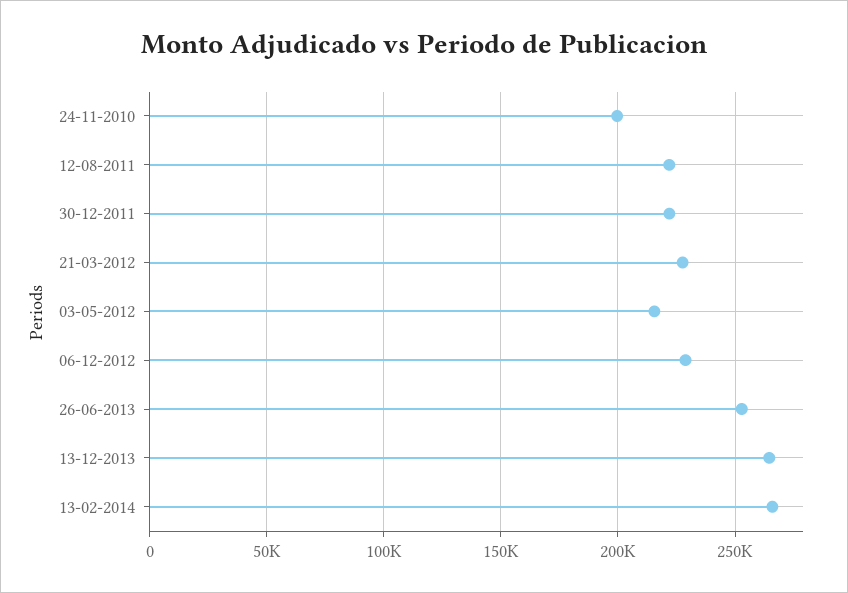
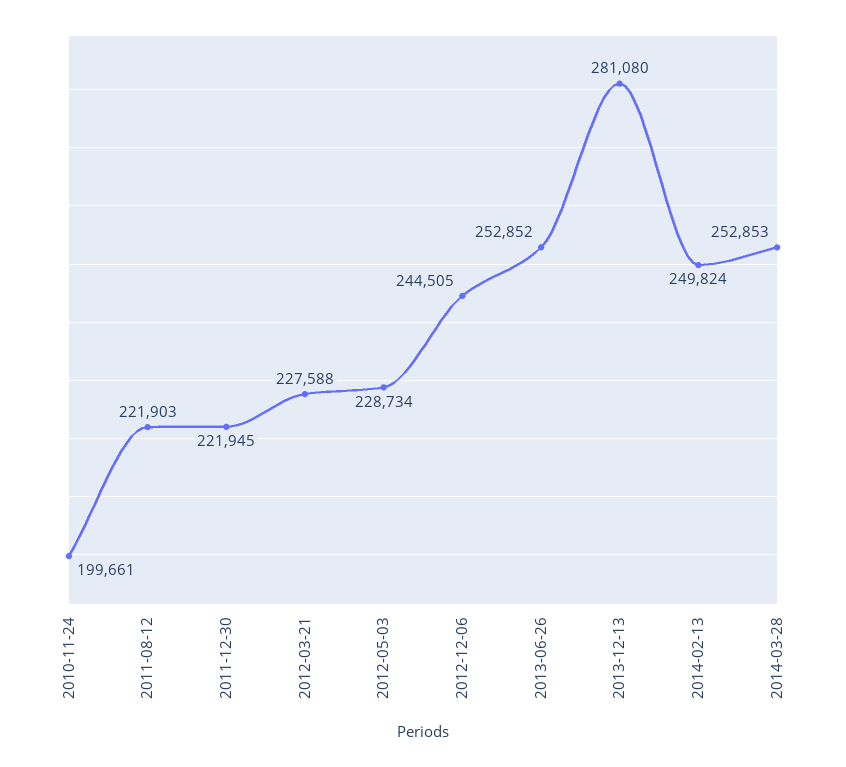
03-05-2012: 215000 -> 228734
06-12-2012: 230000 -> 244505
13-12-2013: 265000 -> 281080
13-02-2014: 265000 -> 249824
2014-03-28: none -> 252853

